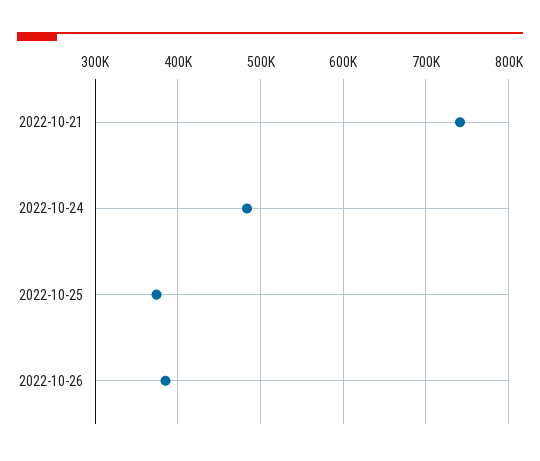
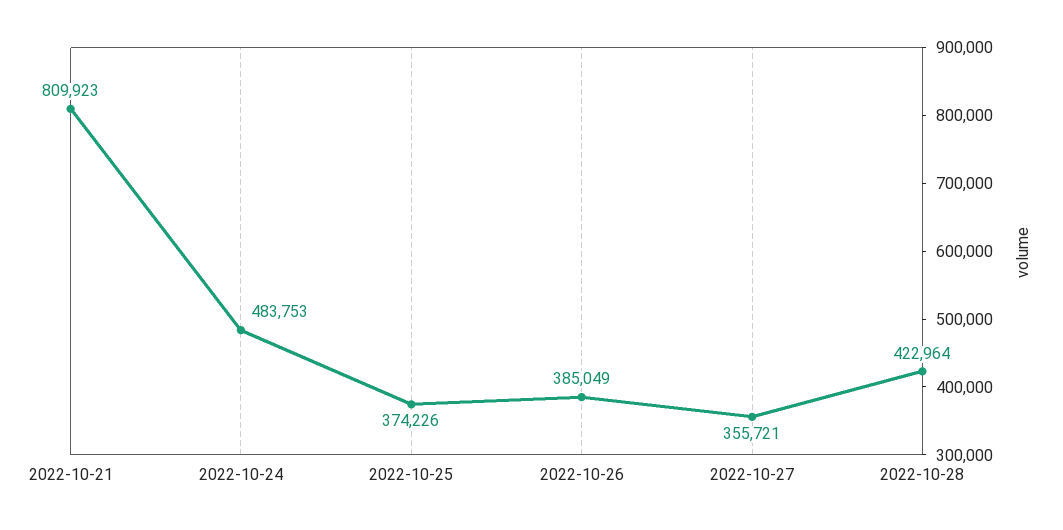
2022-10-21: 740000 -> 809923
2022-10-27: none -> 355721
2022-10-28: none -> 422964

